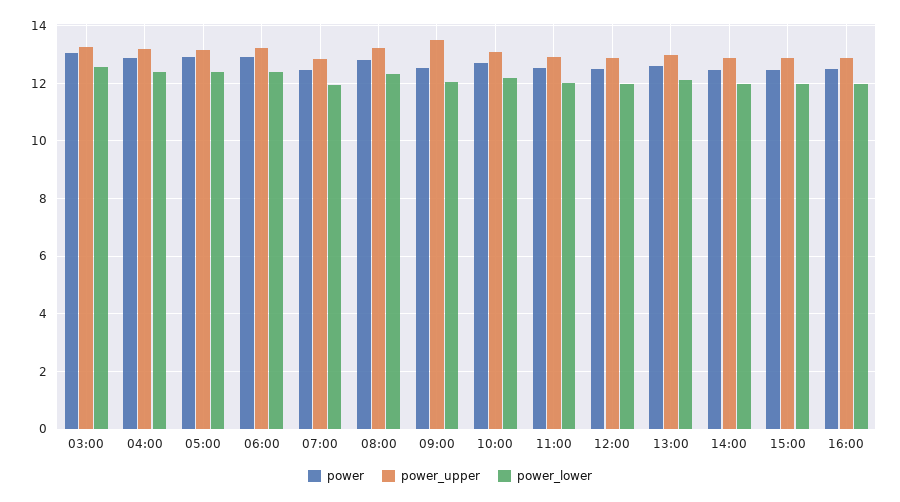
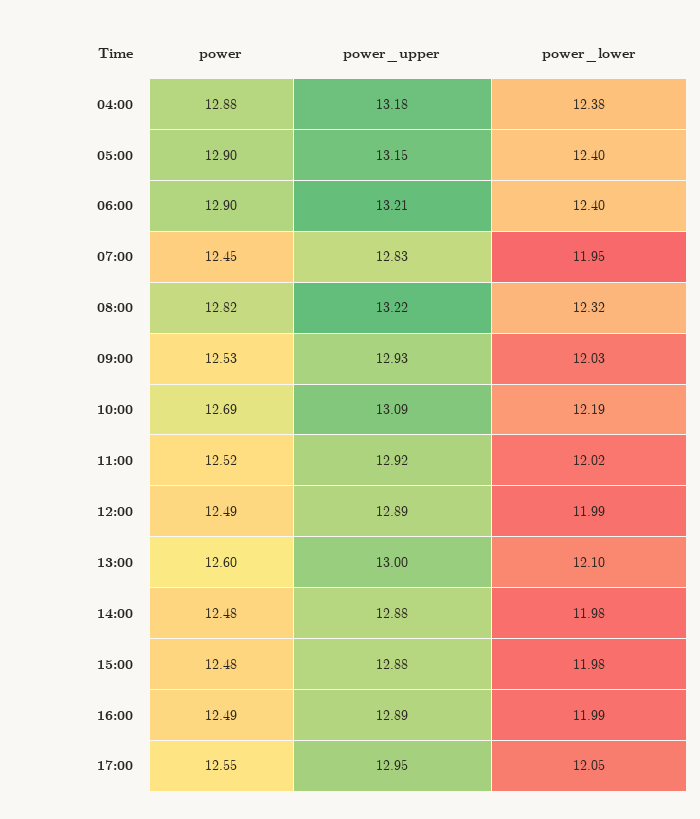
power, 03:00: 13 -> none
power_upper, 03:00: 13.25 -> none
power_lower, 03:00: 12.5 -> none
power_upper, 09:00: 13.5 -> 12.93
power, 17:00: none -> 12.55
power_upper, 17:00: none -> 12.95
power_lower, 17:00: none -> 12.05

